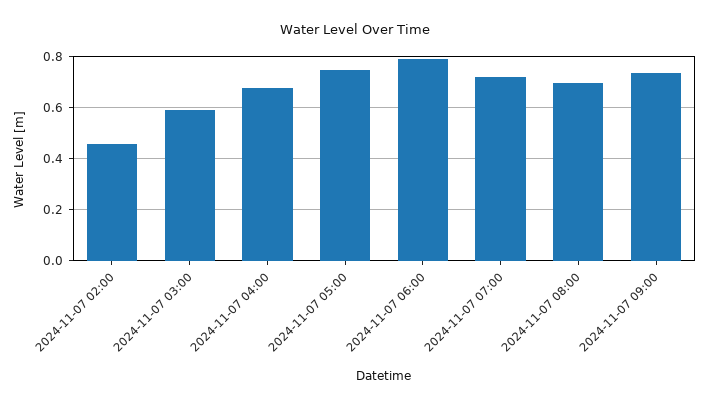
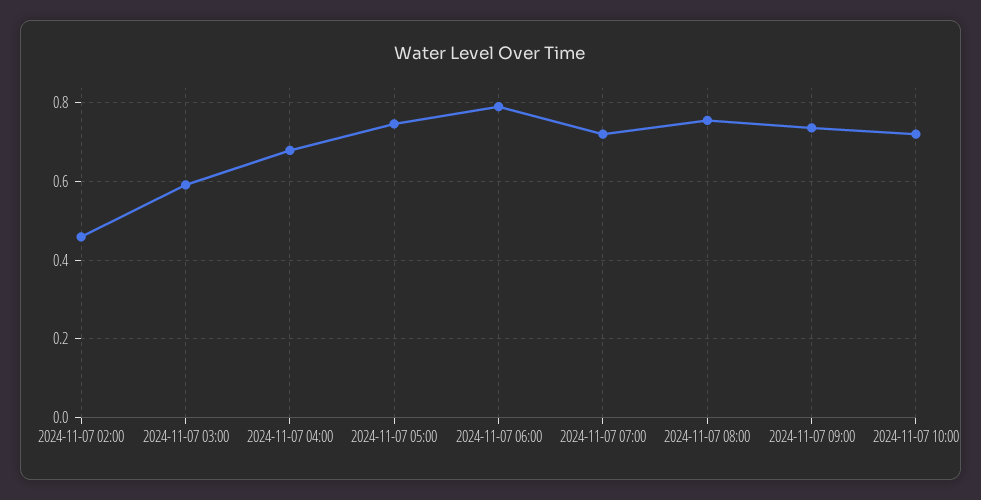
2024-11-07 08:00: 0.7 -> 0.76
2024-11-07 10:00: none -> 0.72

